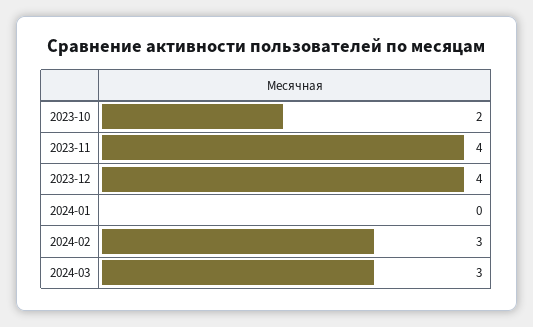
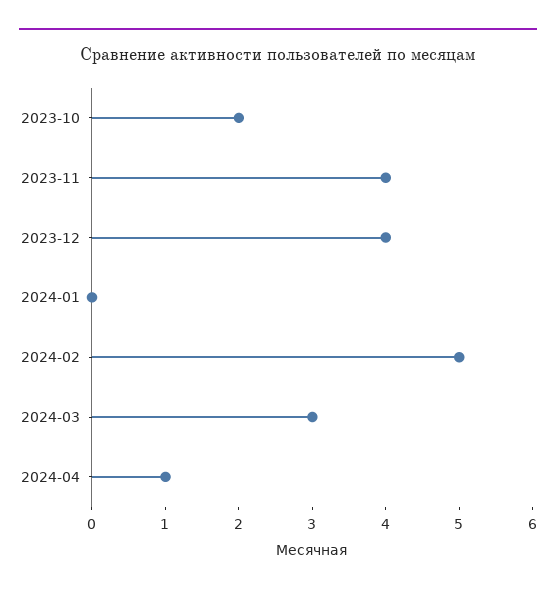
2024-02: 3 -> 5
2024-04: none -> 1

